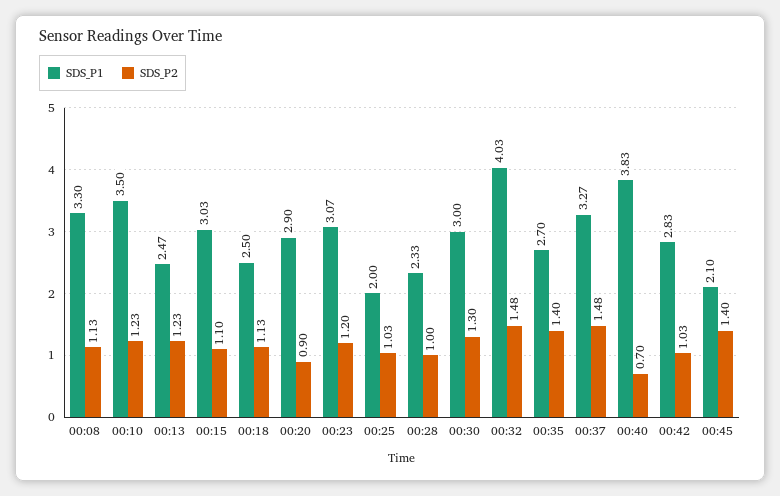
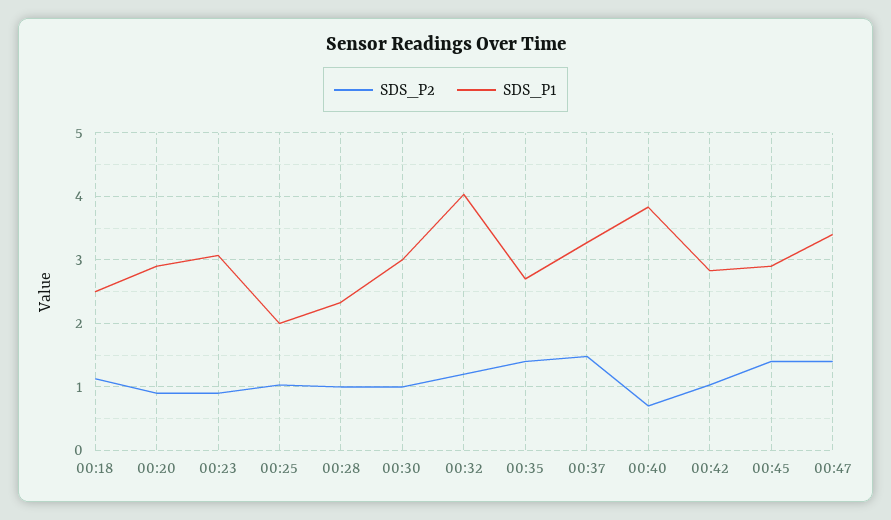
SDS_P1, 00:08: 3.3 -> none
SDS_P2, 00:08: 1.13 -> none
SDS_P1, 00:10: 3.5 -> none
SDS_P2, 00:10: 1.23 -> none
SDS_P1, 00:13: 2.47 -> none
SDS_P2, 00:13: 1.23 -> none
SDS_P1, 00:15: 3.03 -> none
SDS_P2, 00:15: 1.1 -> none
SDS_P2, 00:23: 1.2 -> 0.9
SDS_P2, 00:30: 1.3 -> 1
SDS_P2, 00:32: 1.48 -> 1.2
SDS_P1, 00:45: 2.1 -> 2.9
SDS_P2, 00:47: none -> 1.4
SDS_P1, 00:47: none -> 3.4

